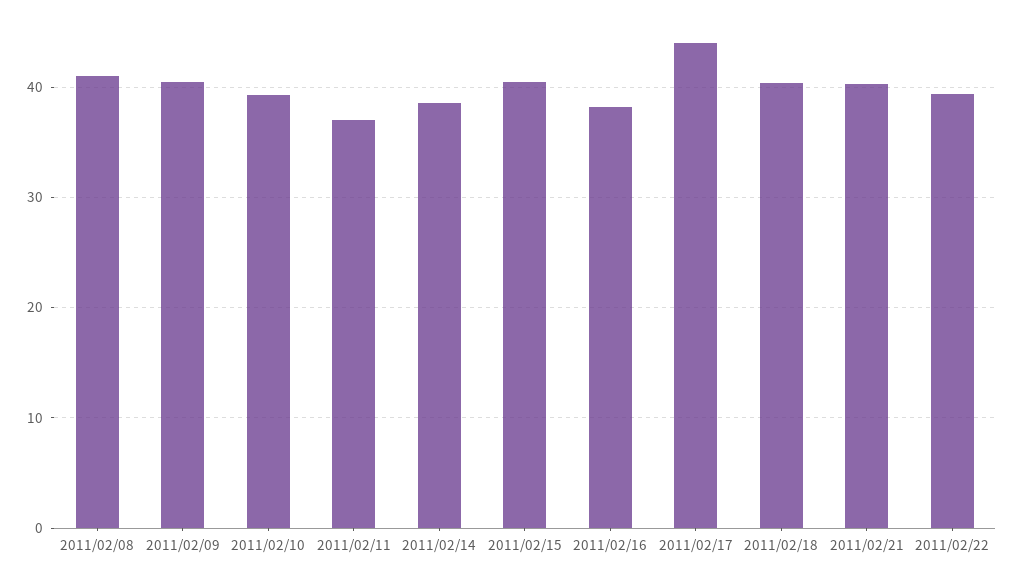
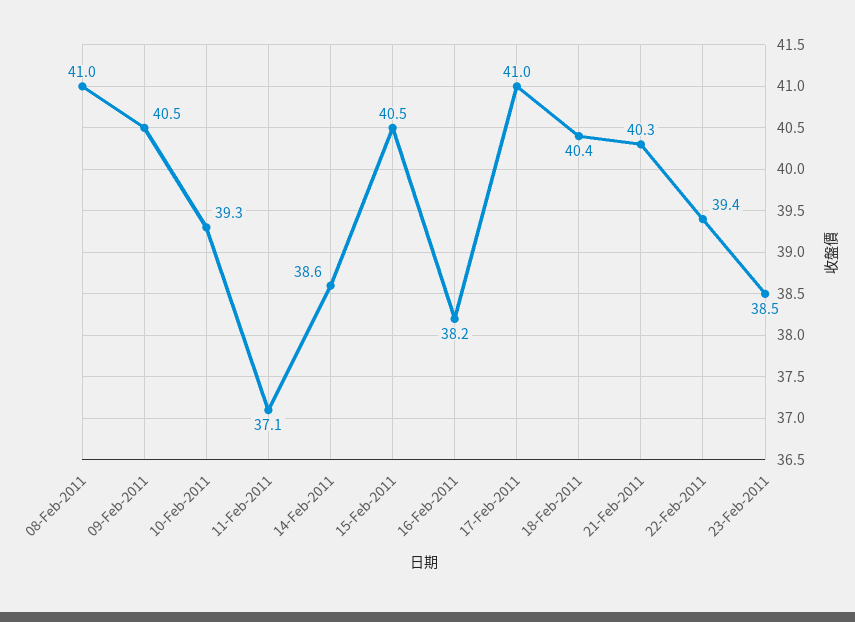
2011/02/17: 44 -> 41
23-Feb-2011: none -> 38.5

